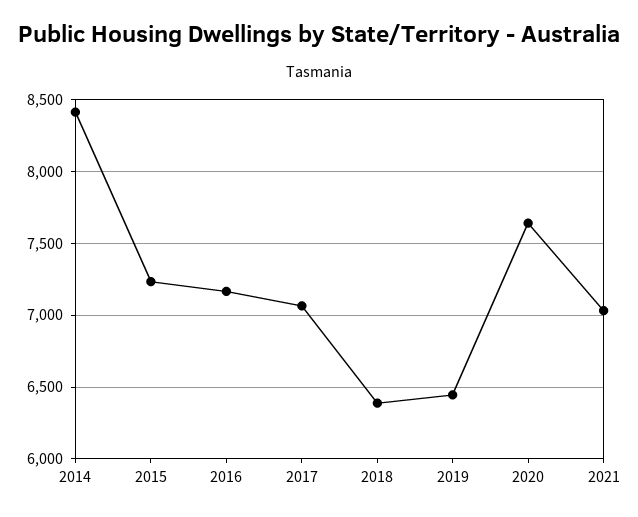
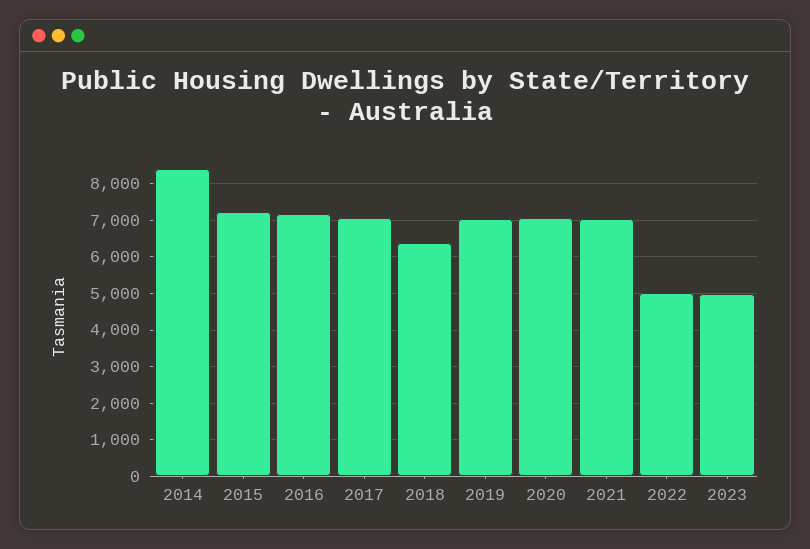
2019: 6450 -> 7000
2020: 7650 -> 7000
2022: none -> 5000
2023: none -> 5000

